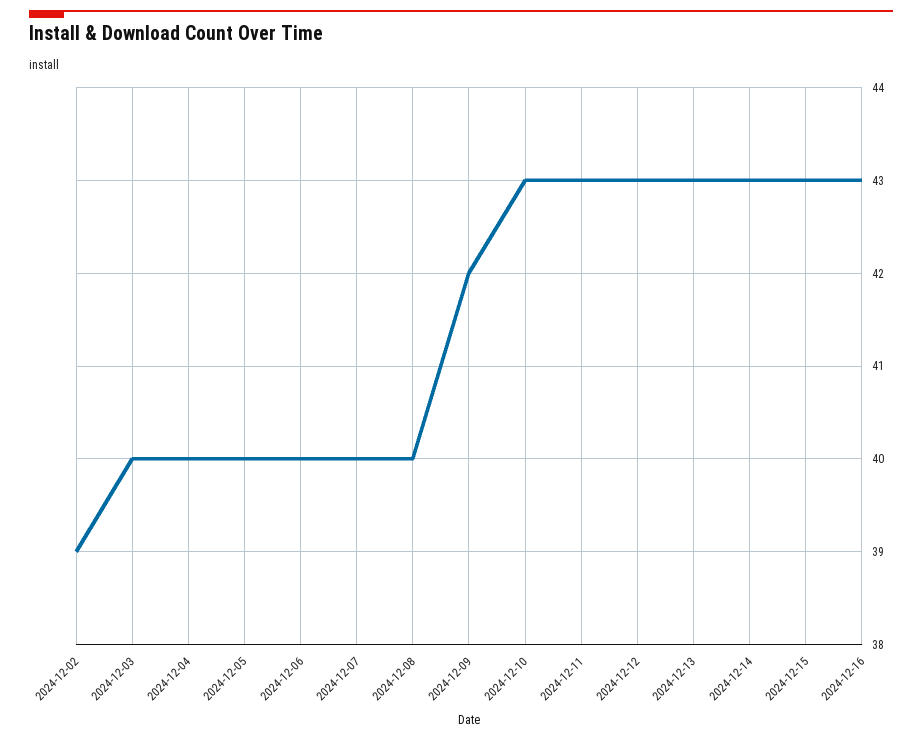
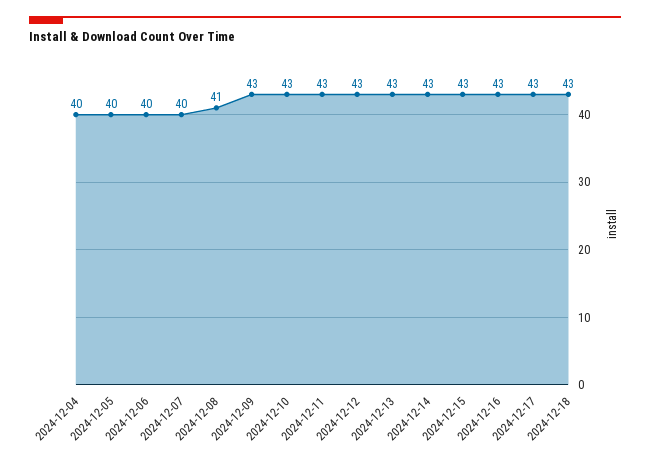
2024-12-02: 39 -> none
2024-12-03: 40 -> none
2024-12-08: 40 -> 41
2024-12-09: 42 -> 43
2024-12-17: none -> 43
2024-12-18: none -> 43

